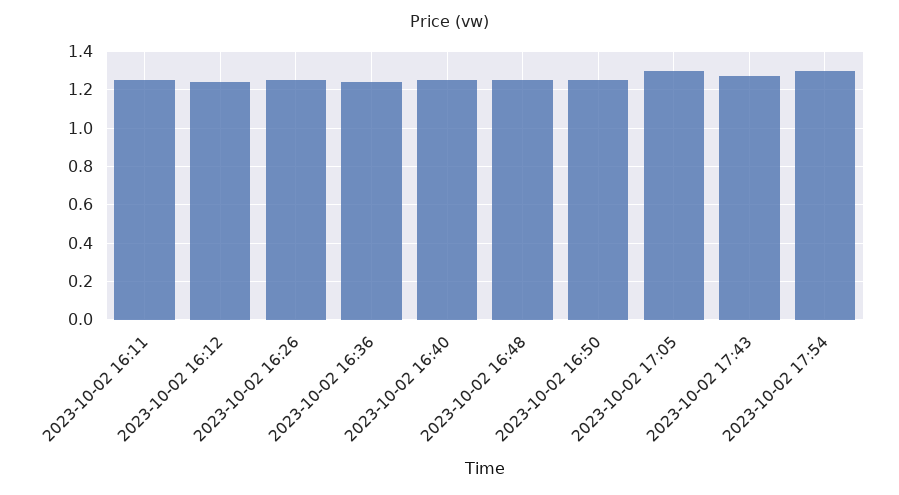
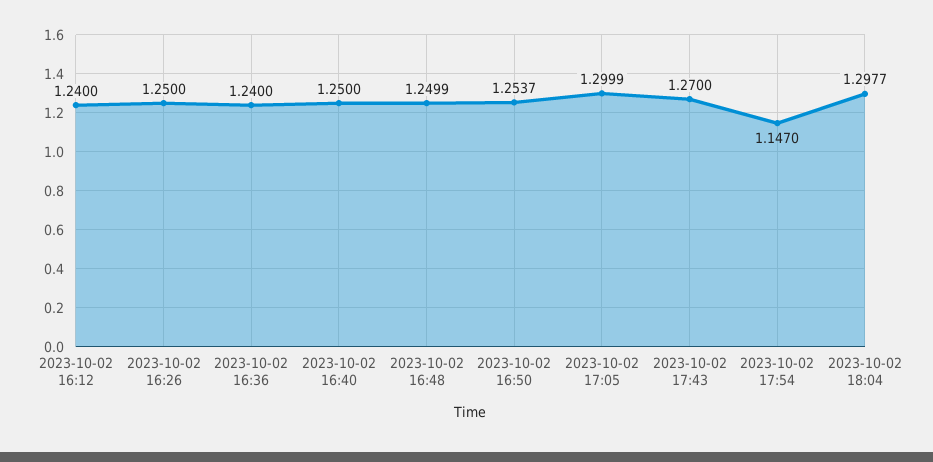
2023-10-02 16:11: 1.25 -> none
2023-10-02 17:54: 1.3 -> 1.147
2023-10-02 18:04: none -> 1.2977

